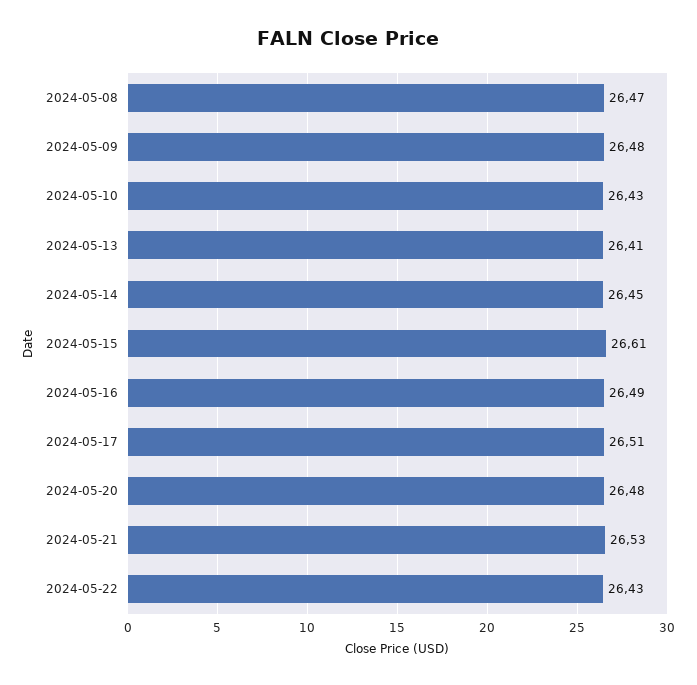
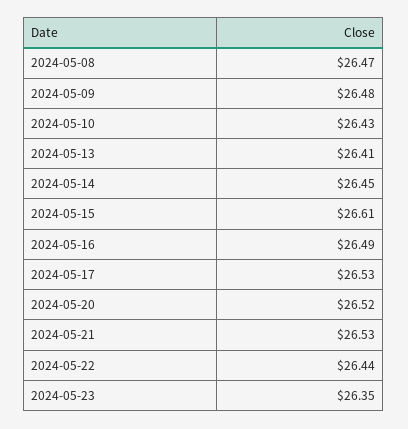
2024-05-17: 26.51 -> 26.53
2024-05-20: 26.48 -> 26.52
2024-05-22: 26.43 -> 26.44
2024-05-23: none -> 26.35

